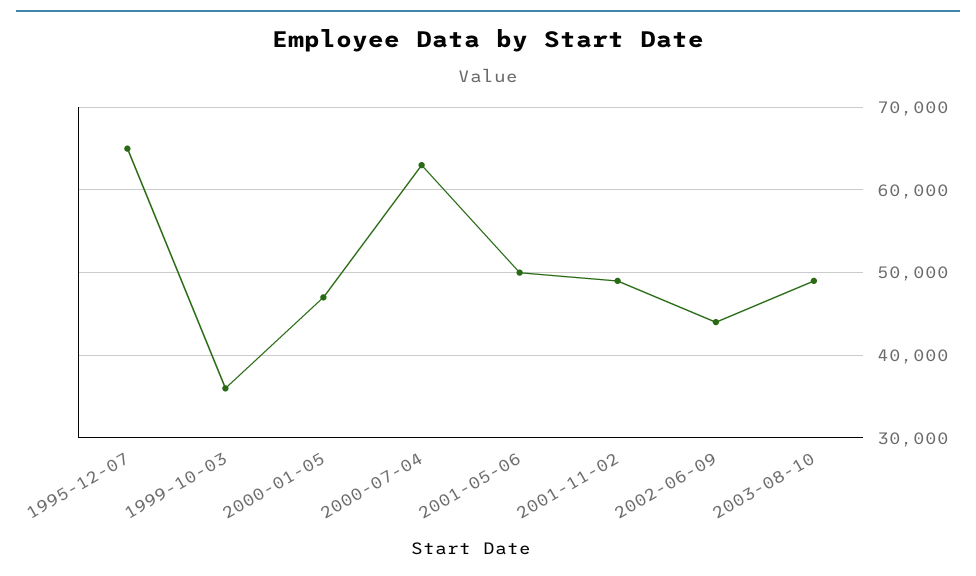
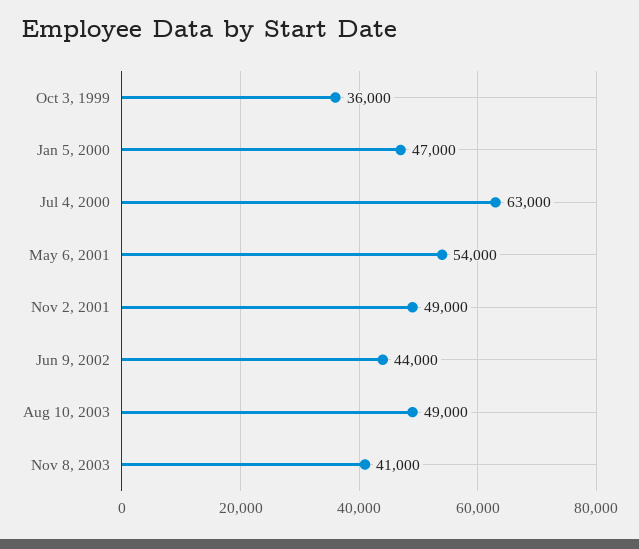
1995-12-07: 65000 -> none
2001-05-06: 50000 -> 54000
Nov 8, 2003: none -> 41000

